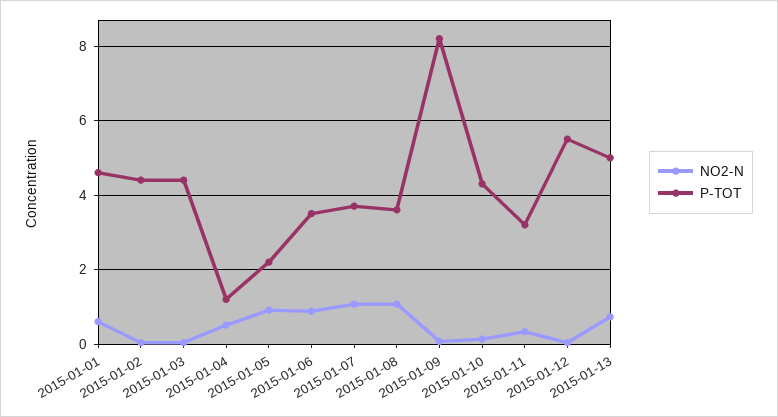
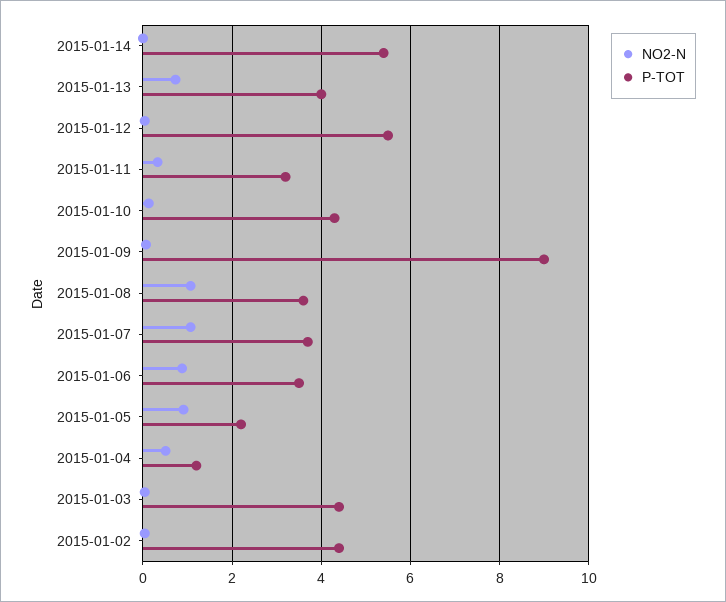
NO2-N, 2015-01-01: 0.6 -> none
P-TOT, 2015-01-01: 4.6 -> none
P-TOT, 2015-01-09: 8.2 -> 9
P-TOT, 2015-01-13: 5 -> 4
NO2-N, 2015-01-14: none -> 0
P-TOT, 2015-01-14: none -> 5.4

